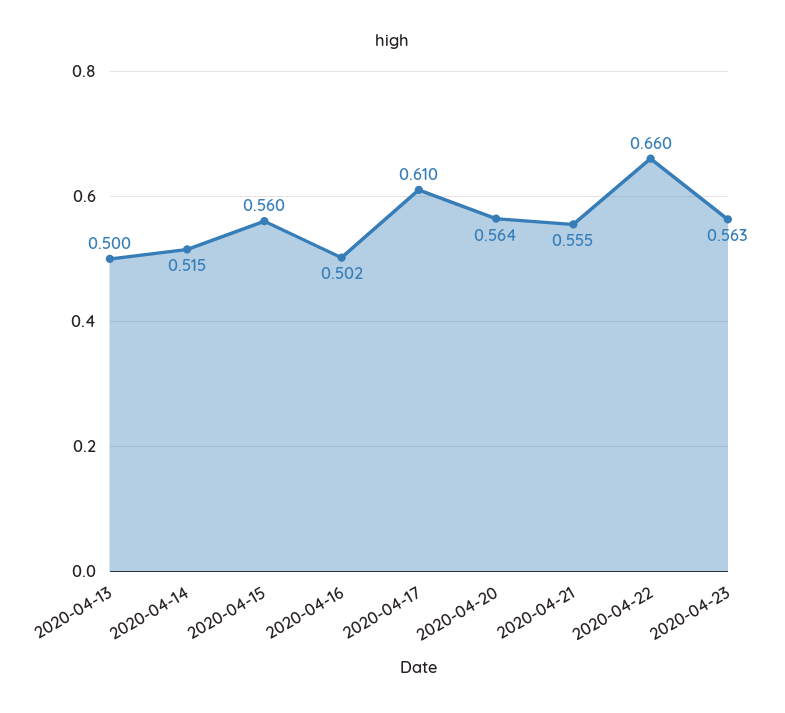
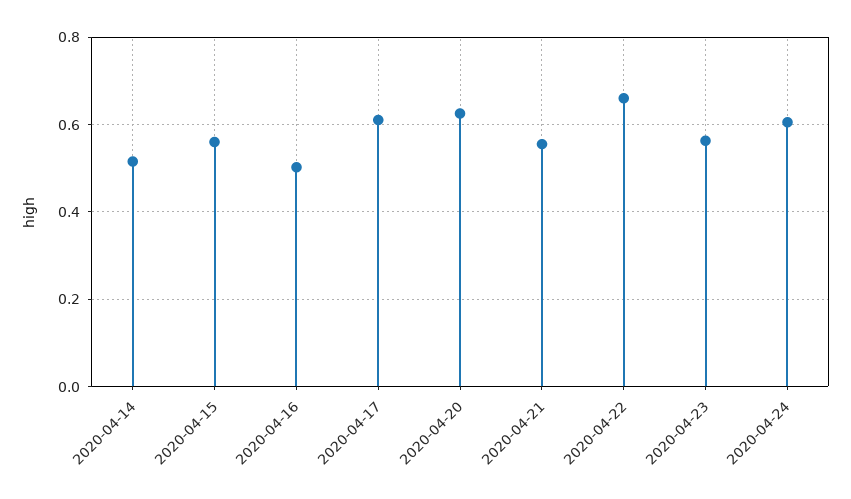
2020-04-13: 0.5 -> none
2020-04-20: 0.564 -> 0.62
2020-04-24: none -> 0.6

